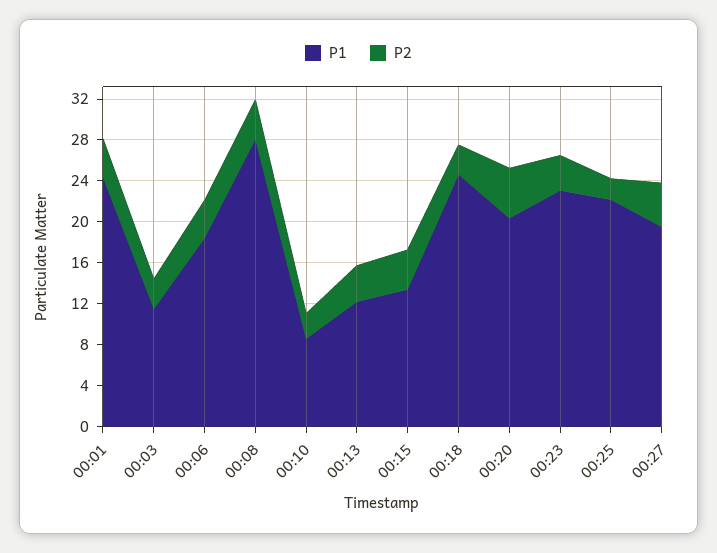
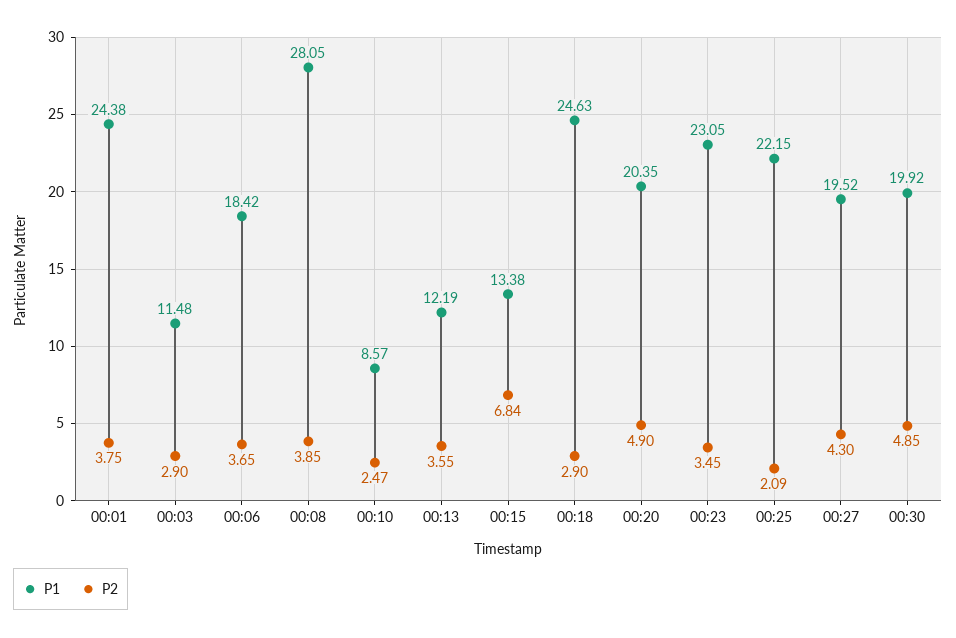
P2, 00:15: 4 -> 6.84
P1, 00:30: none -> 19.92
P2, 00:30: none -> 4.85

